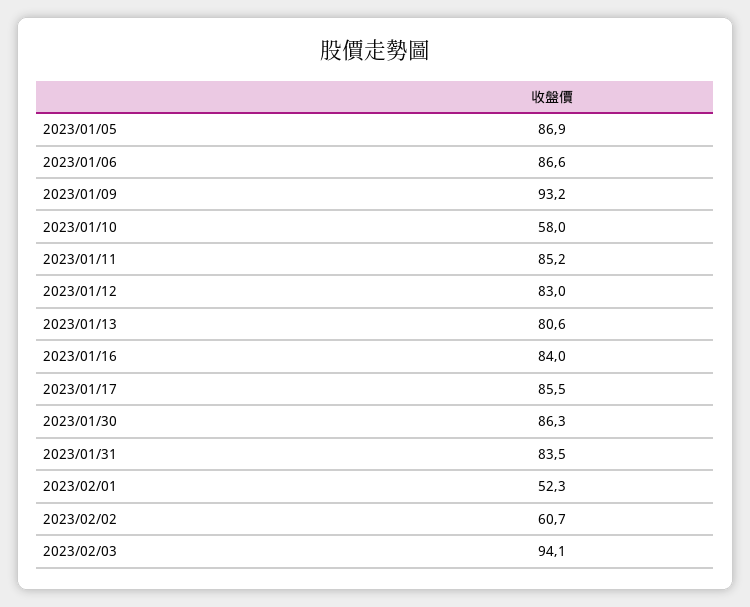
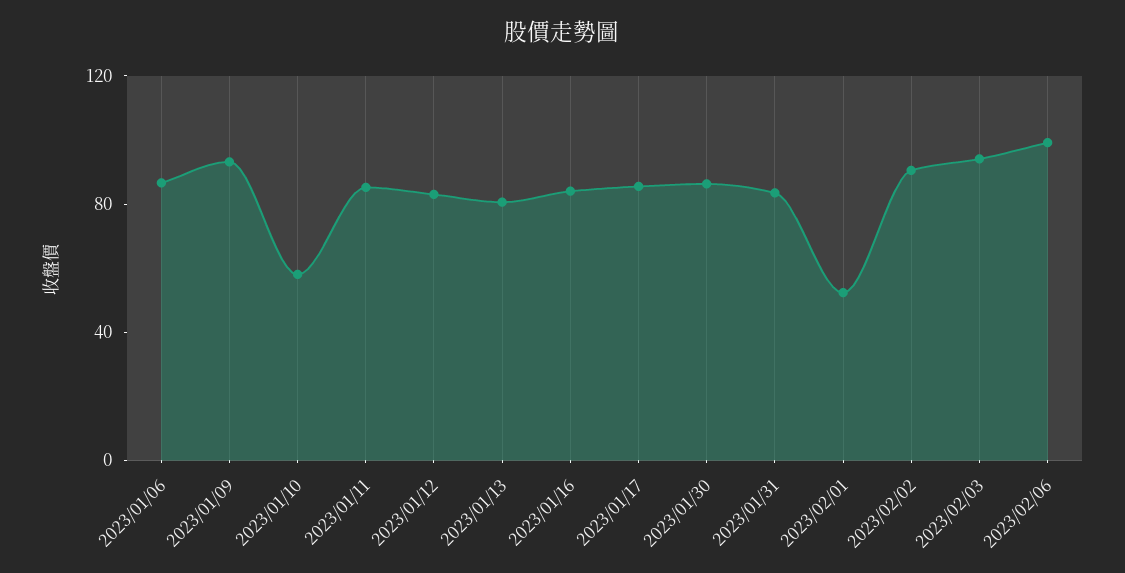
2023/01/05: 86.9 -> none
2023/02/02: 60.7 -> 90
2023/02/06: none -> 100

